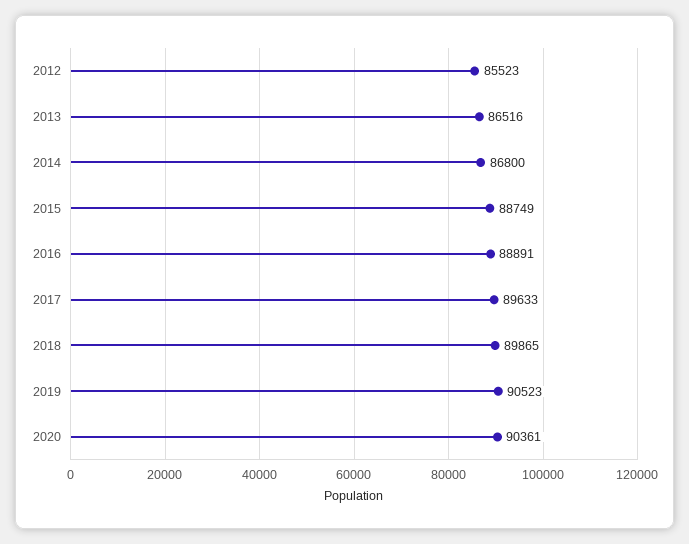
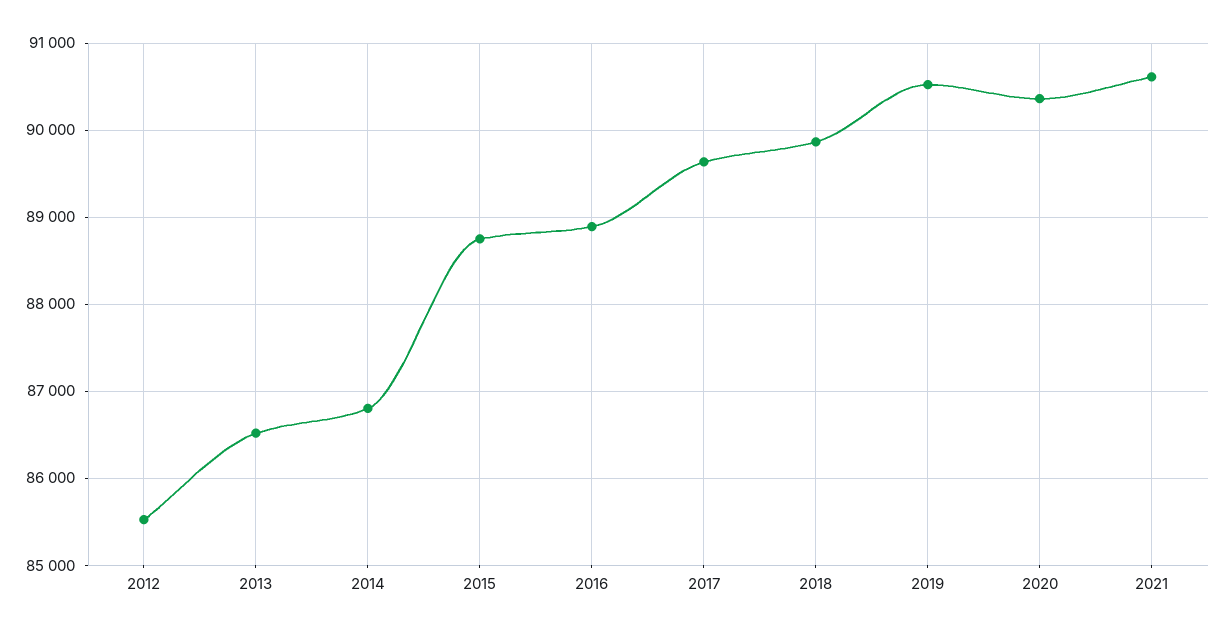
2021: none -> 90600

